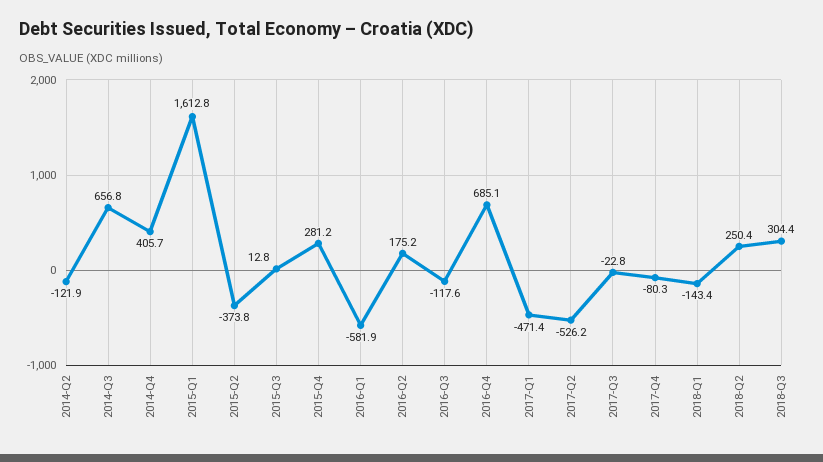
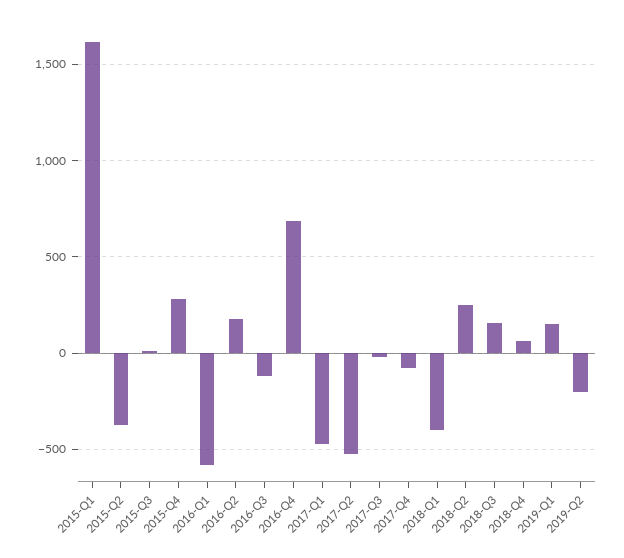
2014-Q2: -121.9 -> none
2014-Q3: 656.8 -> none
2014-Q4: 405.7 -> none
2018-Q1: -143.4 -> -400
2018-Q3: 304.4 -> 150
2018-Q4: none -> 50
2019-Q1: none -> 150
2019-Q2: none -> -200

